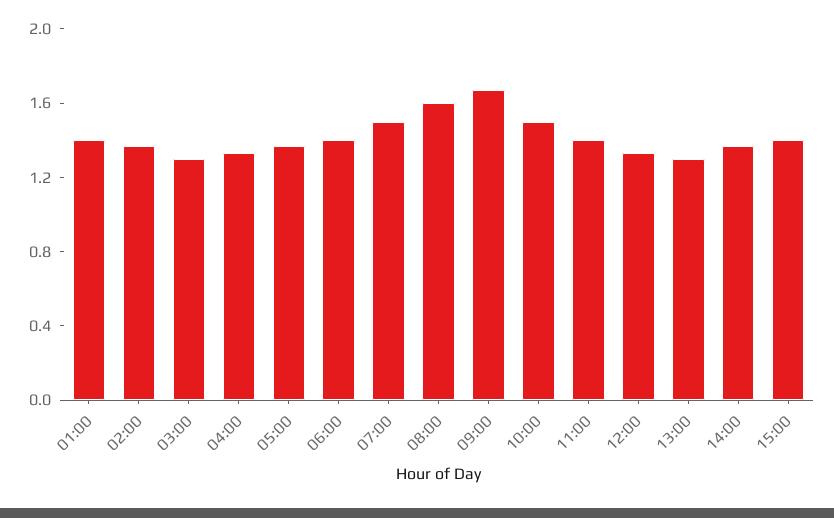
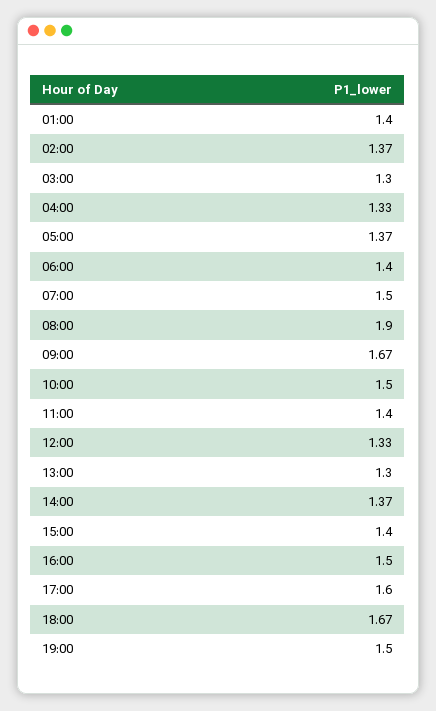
08:00: 1.6 -> 1.9
16:00: none -> 1.5
17:00: none -> 1.6
18:00: none -> 1.67
19:00: none -> 1.5

